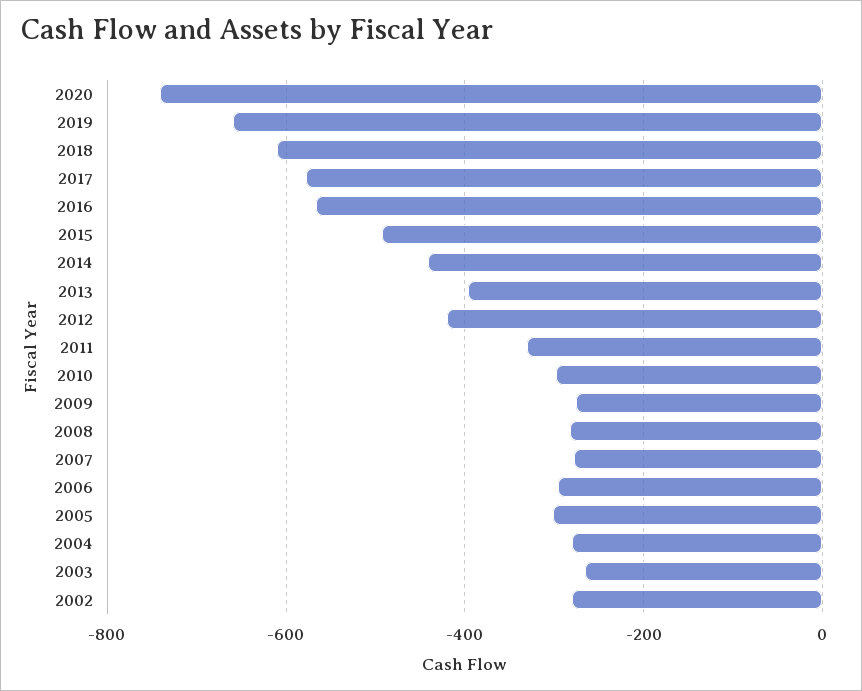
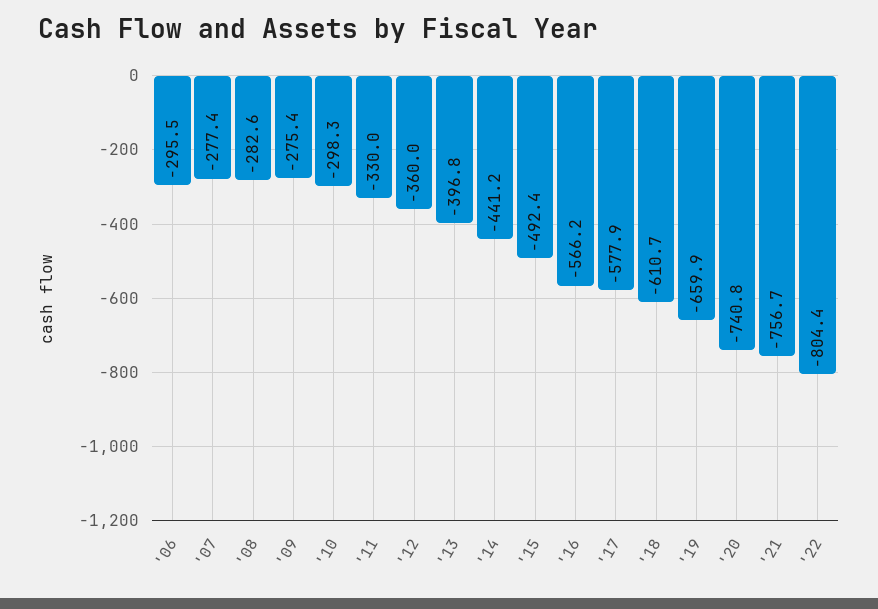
2012: -420 -> -360
2005: -300 -> none
2004: -280 -> none
2003: -260 -> none
2002: -280 -> none
'21: none -> -756.7
'22: none -> -804.4

